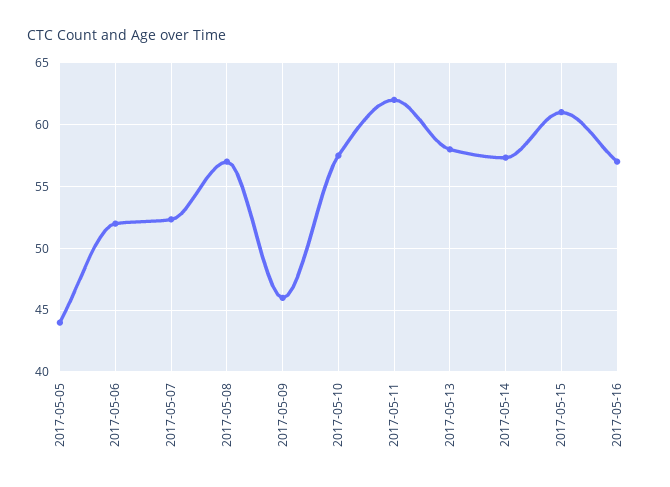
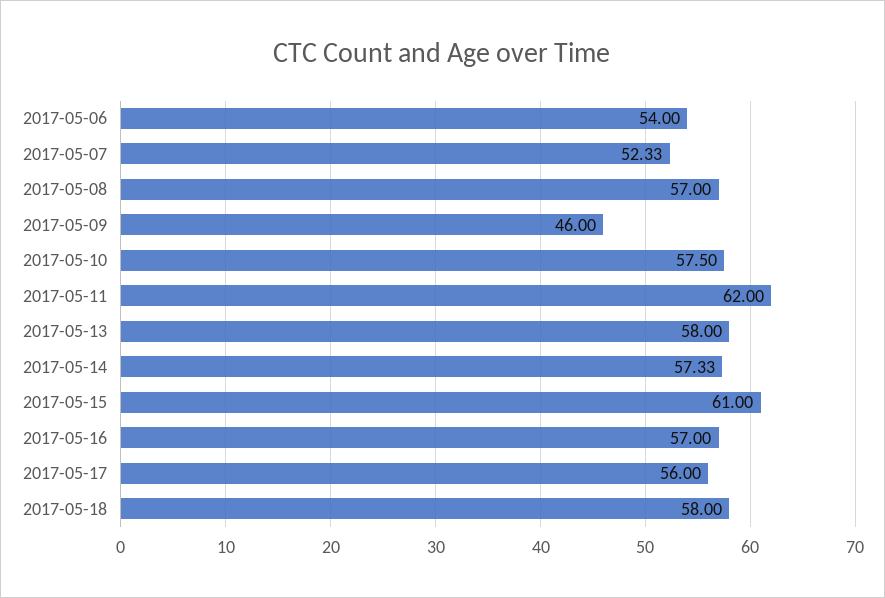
2017-05-05: 44 -> none
2017-05-06: 52 -> 54
2017-05-17: none -> 56
2017-05-18: none -> 58

